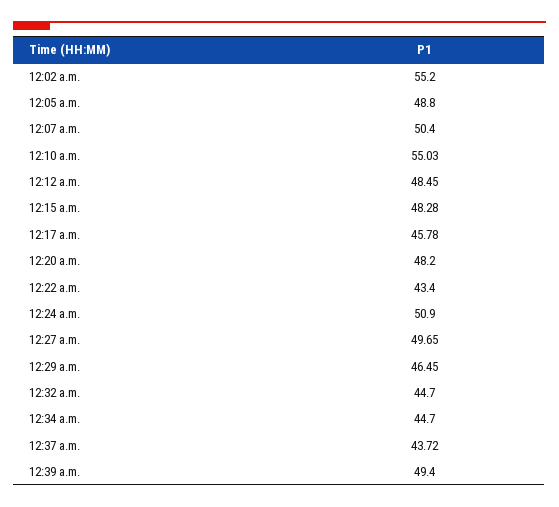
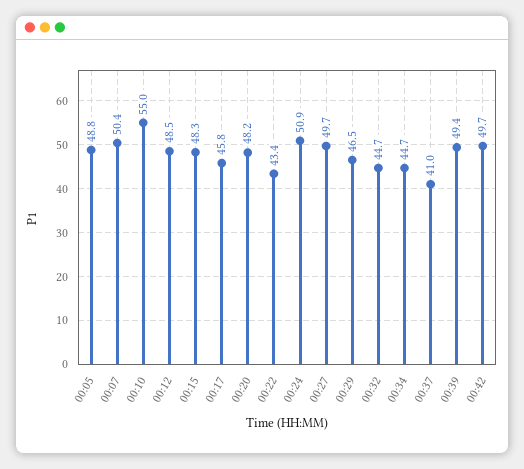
12:02 a.m.: 55.2 -> none
12:37 a.m.: 43.72 -> 41
00:42: none -> 49.7

